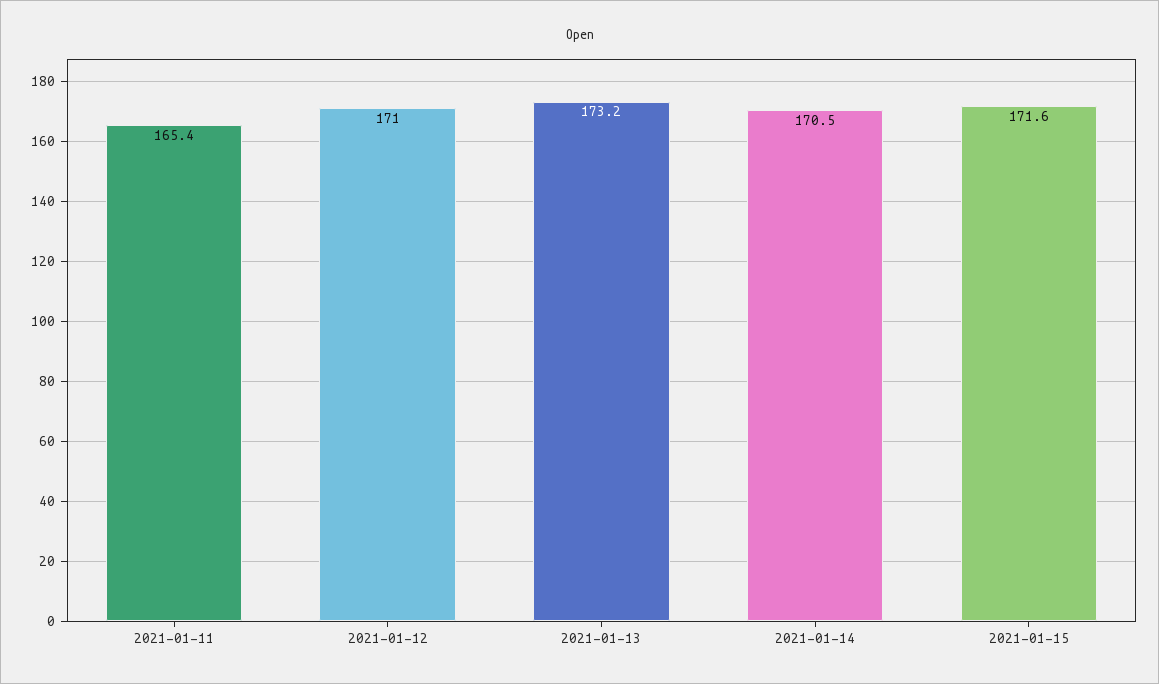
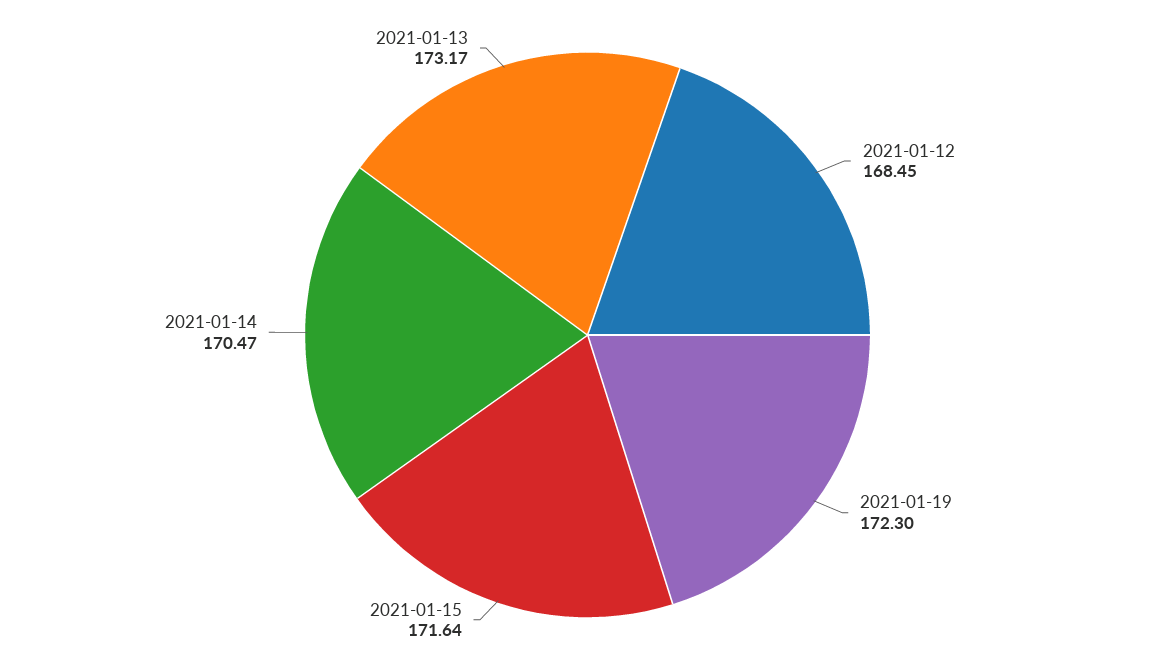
2021-01-11: 165.4 -> none
2021-01-12: 171 -> 168.45
2021-01-19: none -> 172.3

